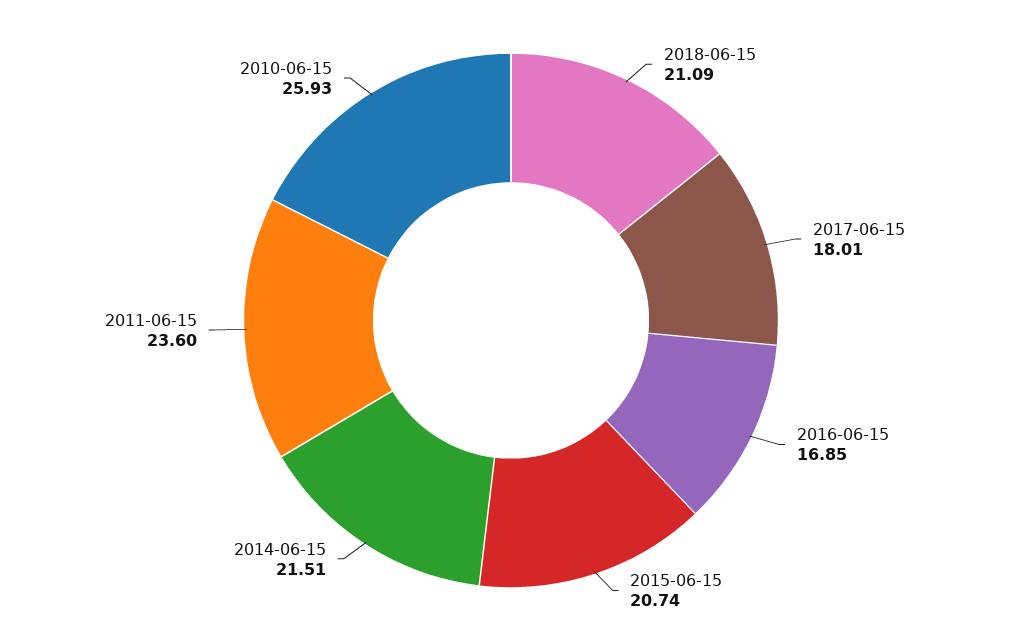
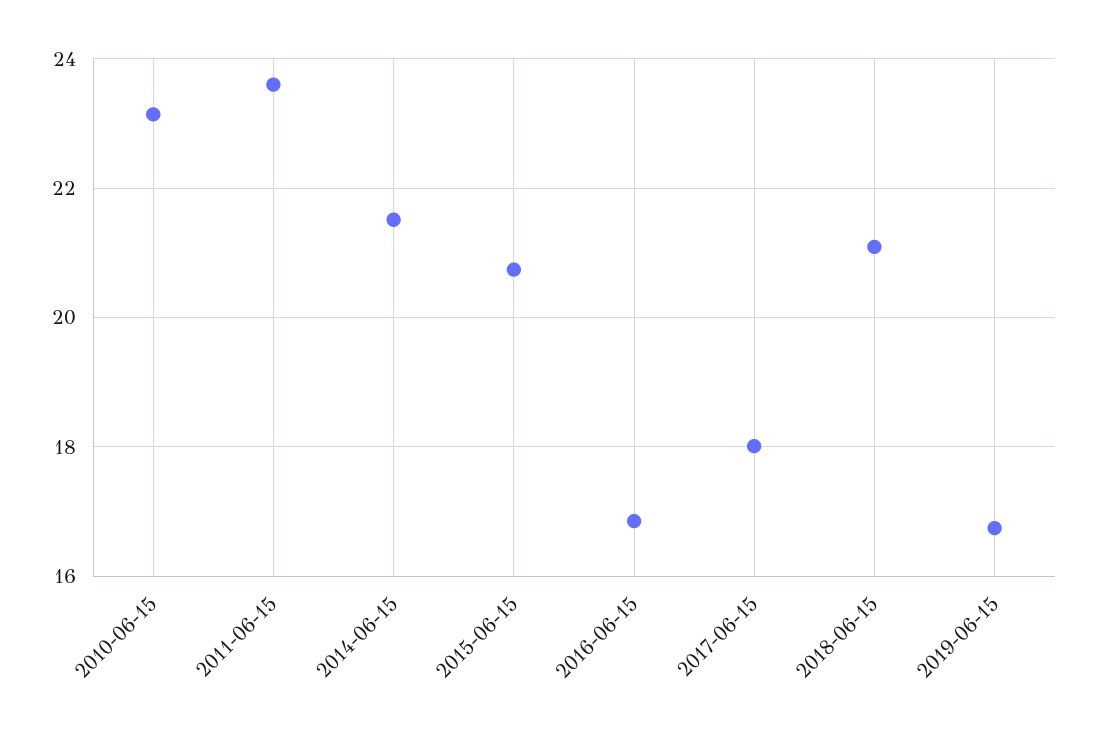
2010-06-15: 25.93 -> 23.2
2019-06-15: none -> 16.8

